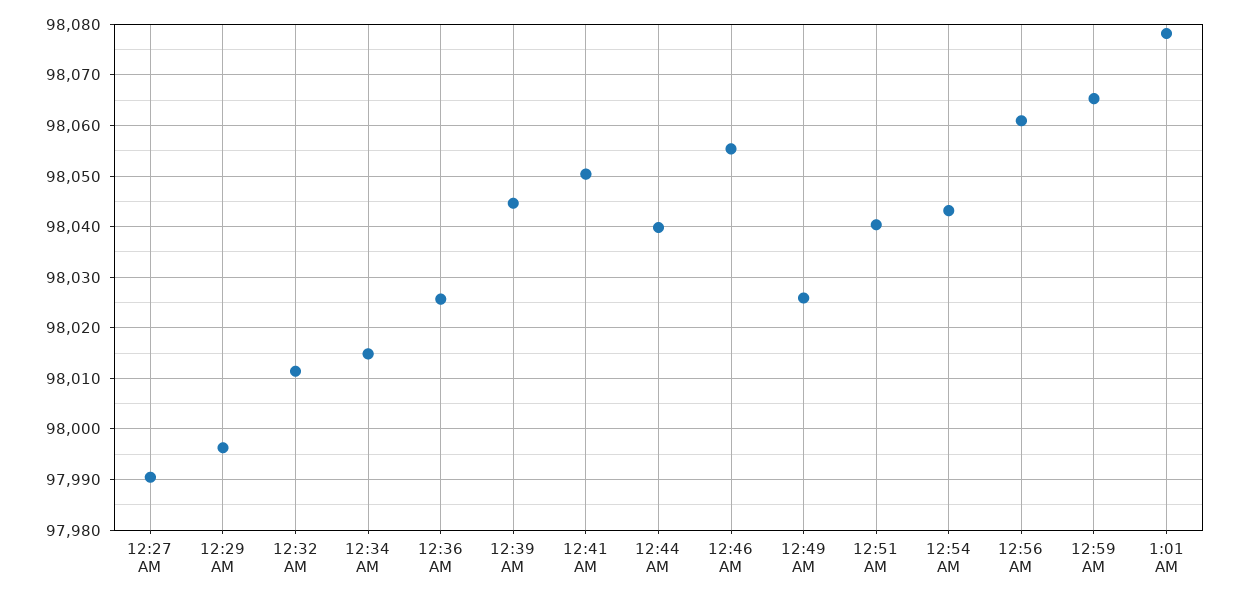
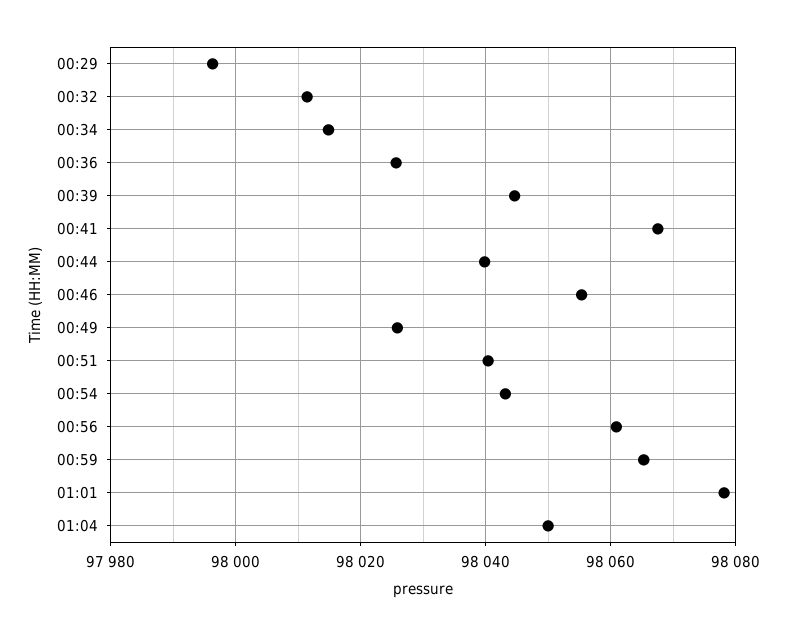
12:27 AM: 97990 -> none
12:41 AM: 98050 -> 98068
01:04: none -> 98050

